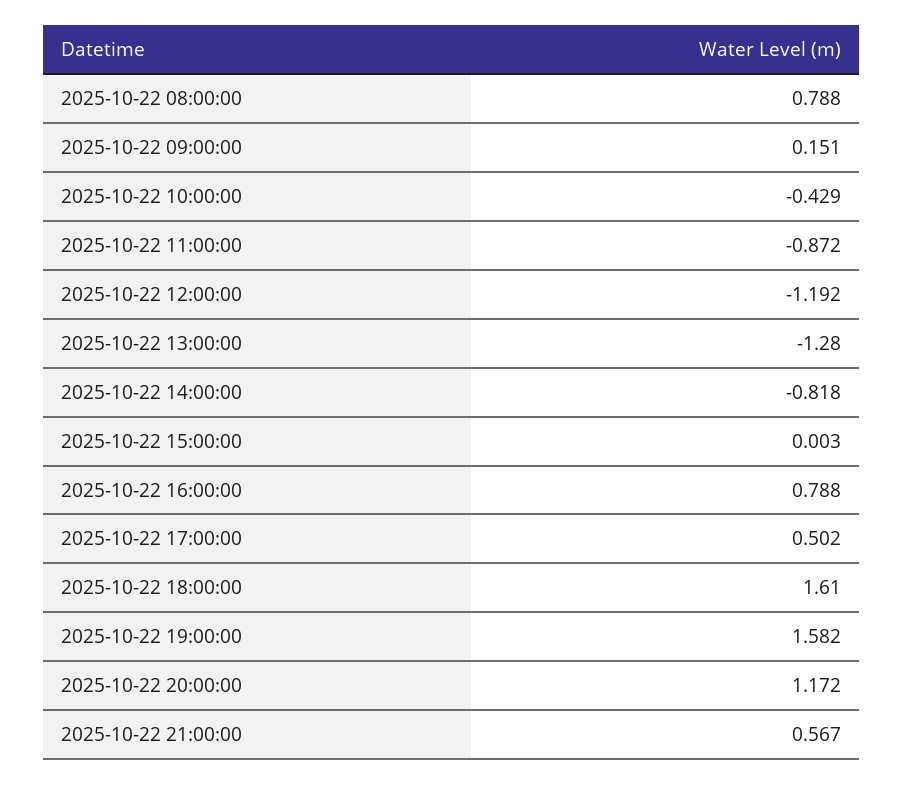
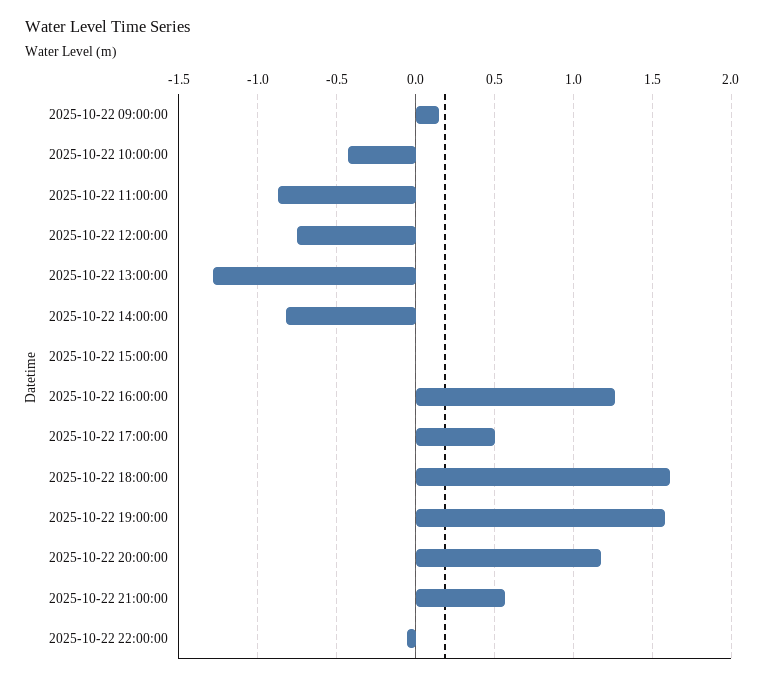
2025-10-22 08:00:00: 0.788 -> none
2025-10-22 12:00:00: -1.192 -> -0.75
2025-10-22 16:00:00: 0.788 -> 1.25
2025-10-22 22:00:00: none -> -0.05

